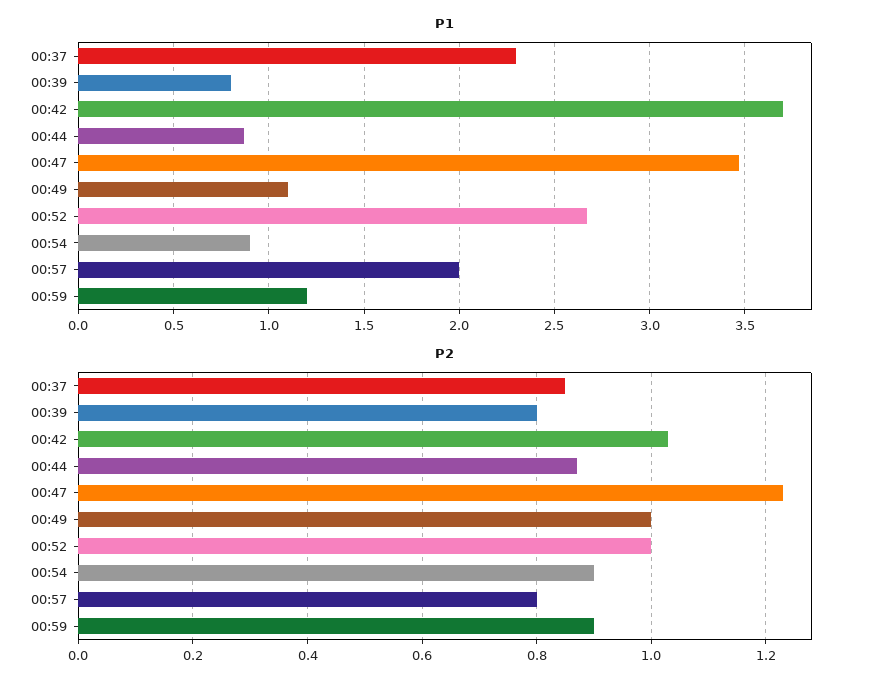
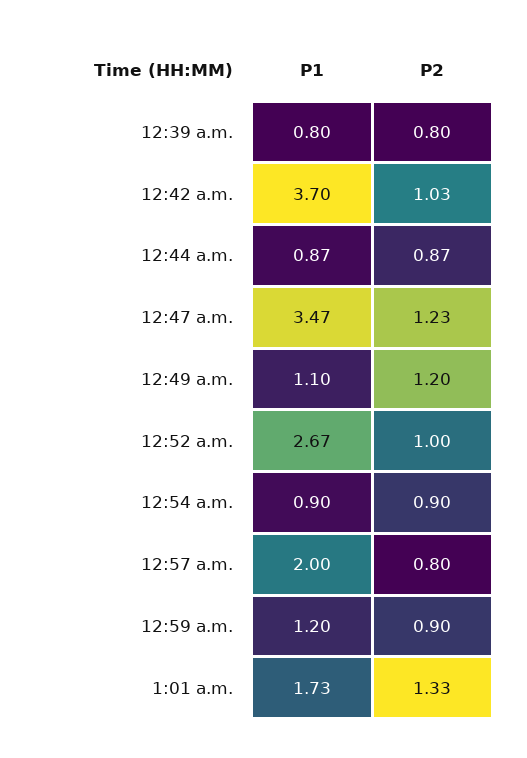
P1, 00:37: 2.3 -> none
P2, 00:37: 0.85 -> none
P2, 00:49: 1 -> 1.2
P1, 1:01 a.m.: none -> 1.73
P2, 1:01 a.m.: none -> 1.33

